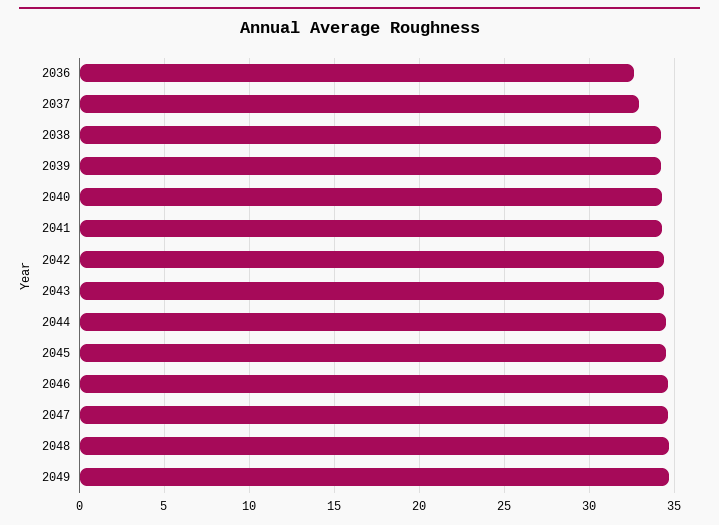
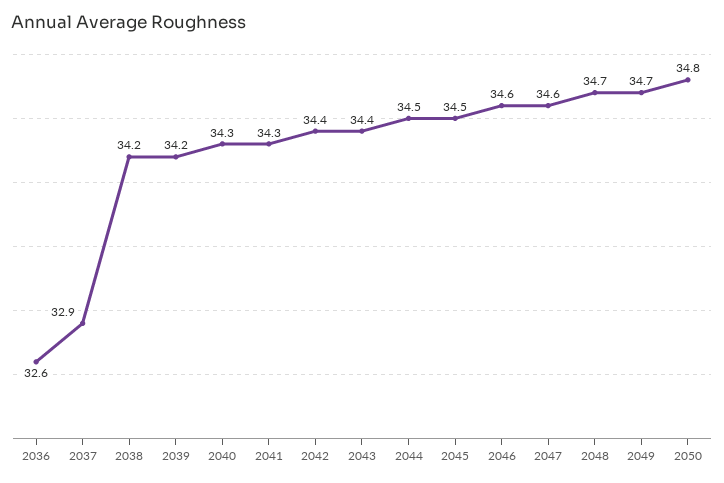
2050: none -> 34.8

